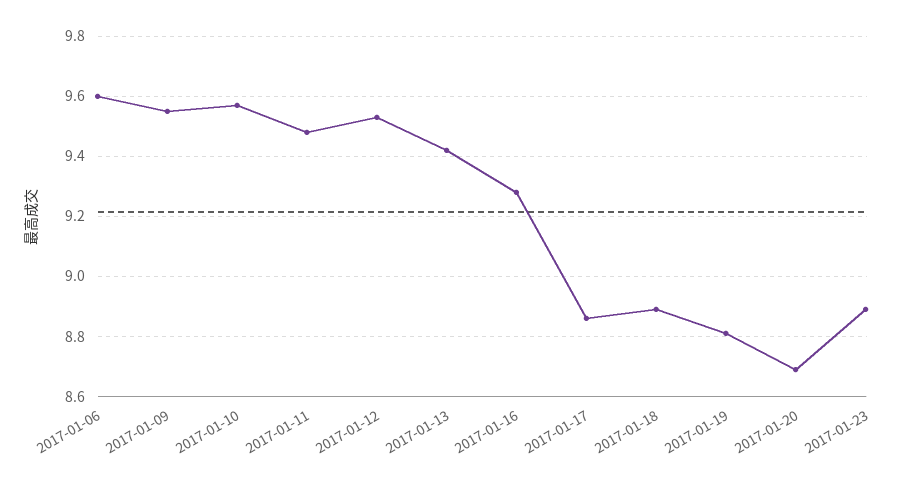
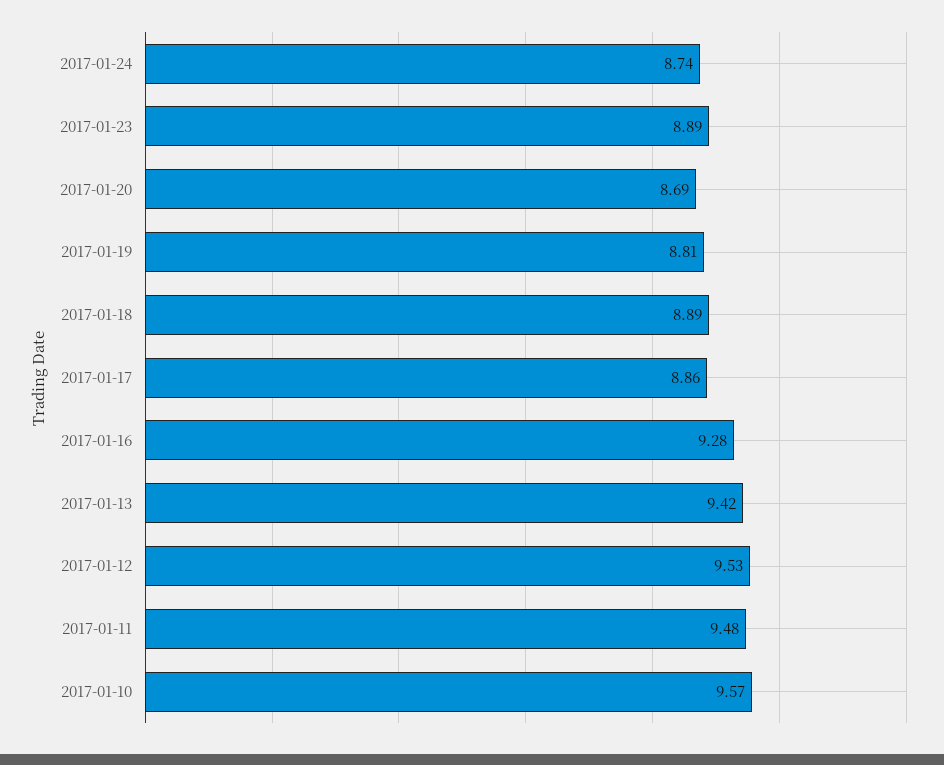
2017-01-06: 9.6 -> none
2017-01-09: 9.55 -> none
2017-01-24: none -> 8.74

